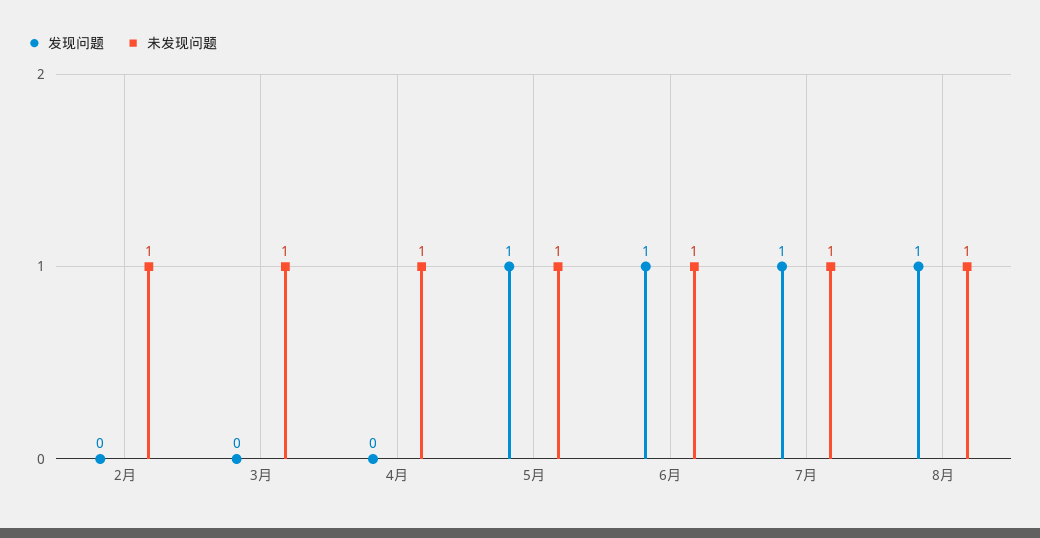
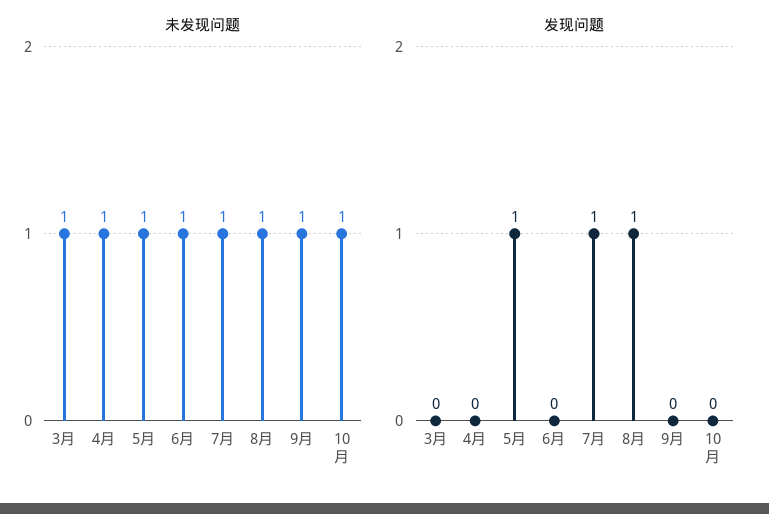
发现问题, 2月: 0 -> none
未发现问题, 2月: 1 -> none
发现问题, 6月: 1 -> 0
未发现问题, 9月: none -> 1
未发现问题, 10月: none -> 1
发现问题, 9月: none -> 0
发现问题, 10月: none -> 0

